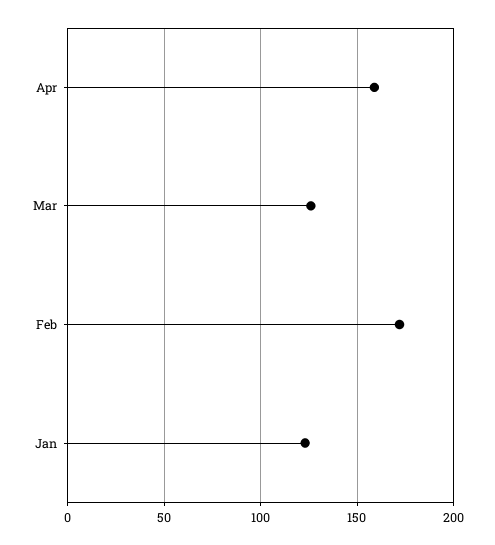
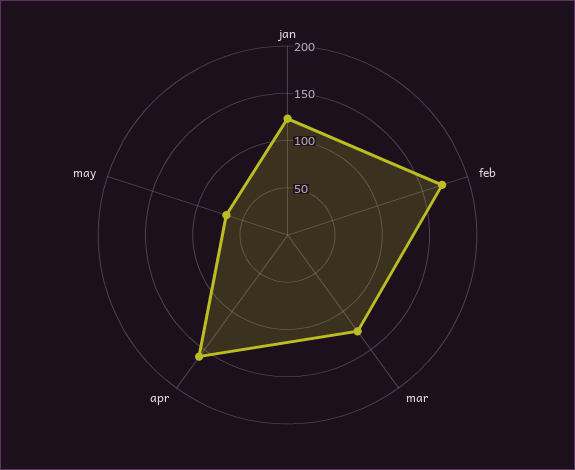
may: none -> 70

